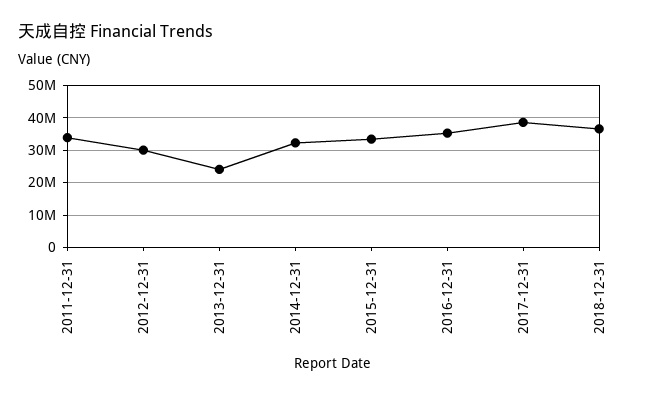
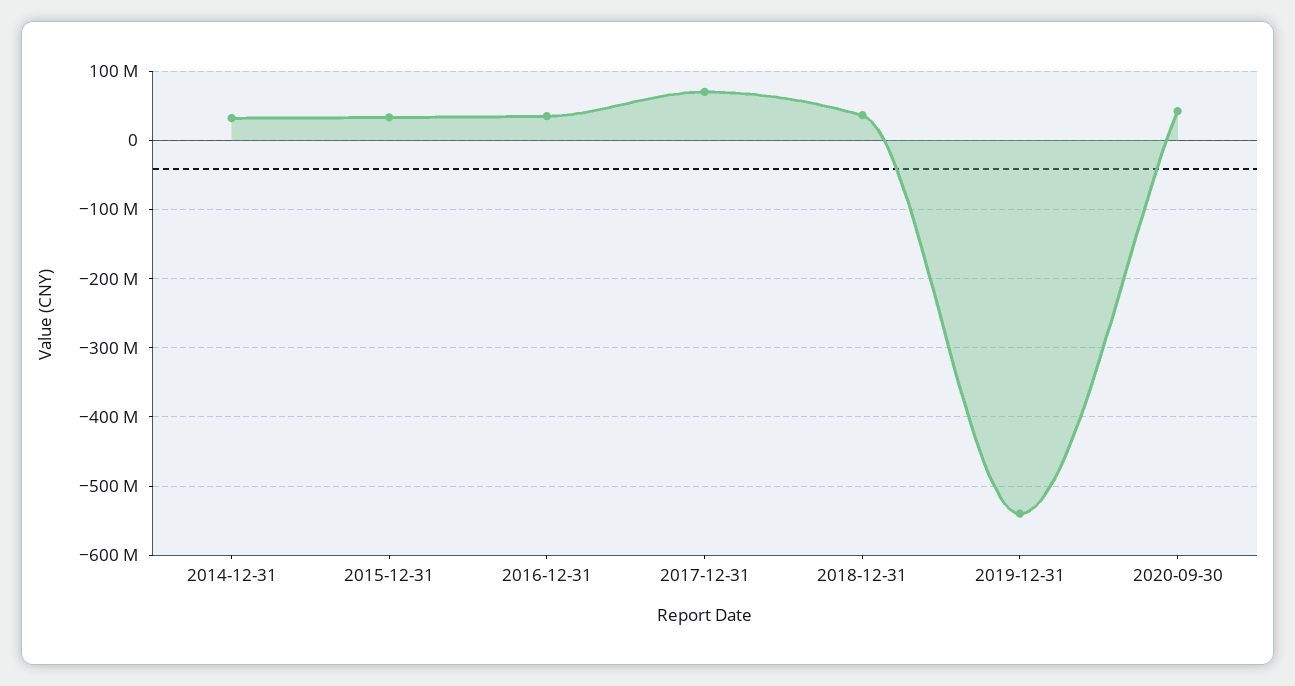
2011-12-31: 34000000 -> none
2012-12-31: 30000000 -> none
2013-12-31: 24000000 -> none
2017-12-31: 38000000 -> 70000000
2019-12-31: none -> -540000000
2020-09-30: none -> 40000000

